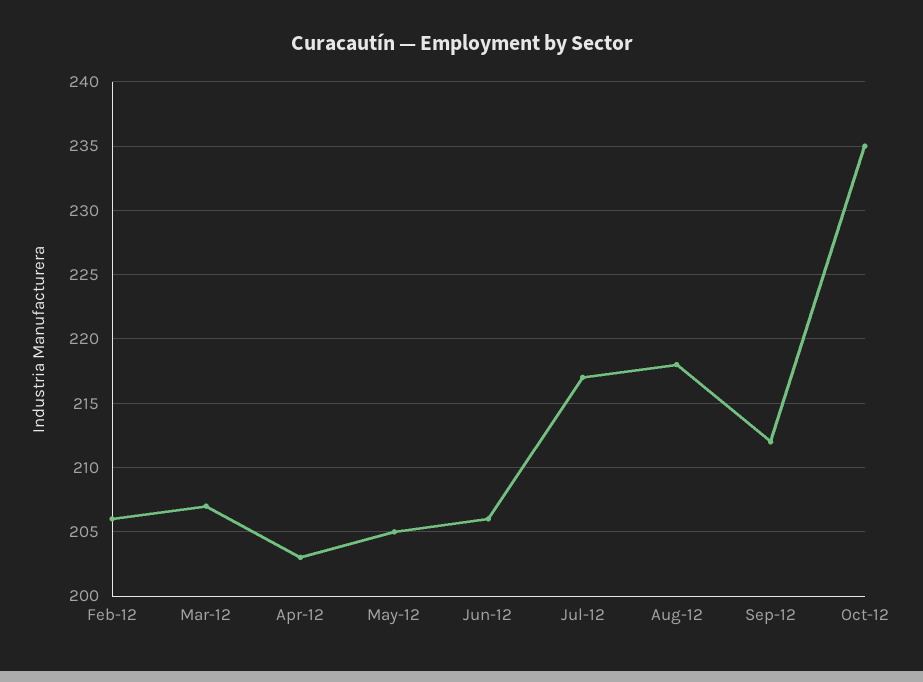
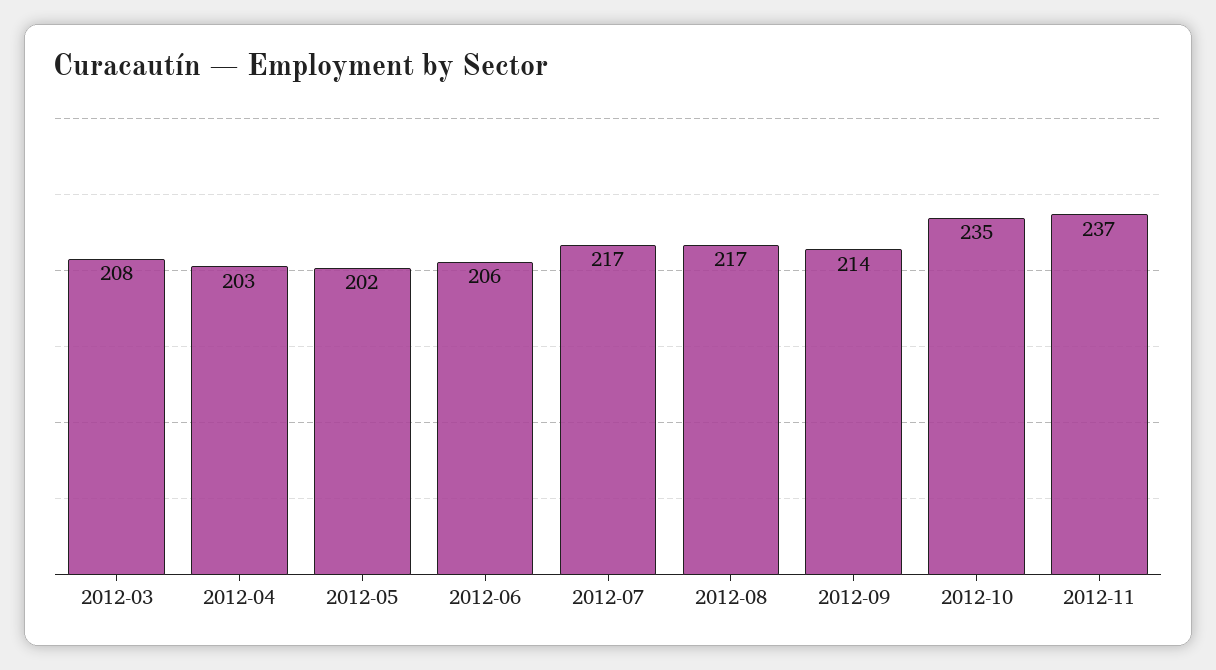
Feb-12: 206 -> none
Mar-12: 207 -> 208
May-12: 205 -> 202
Aug-12: 218 -> 217
Sep-12: 212 -> 214
2012-11: none -> 237

